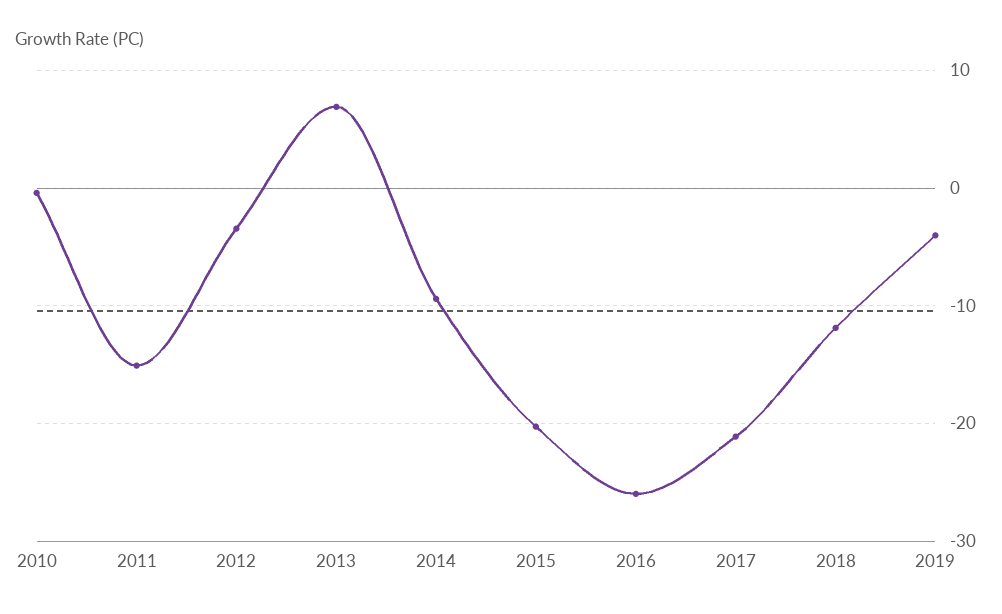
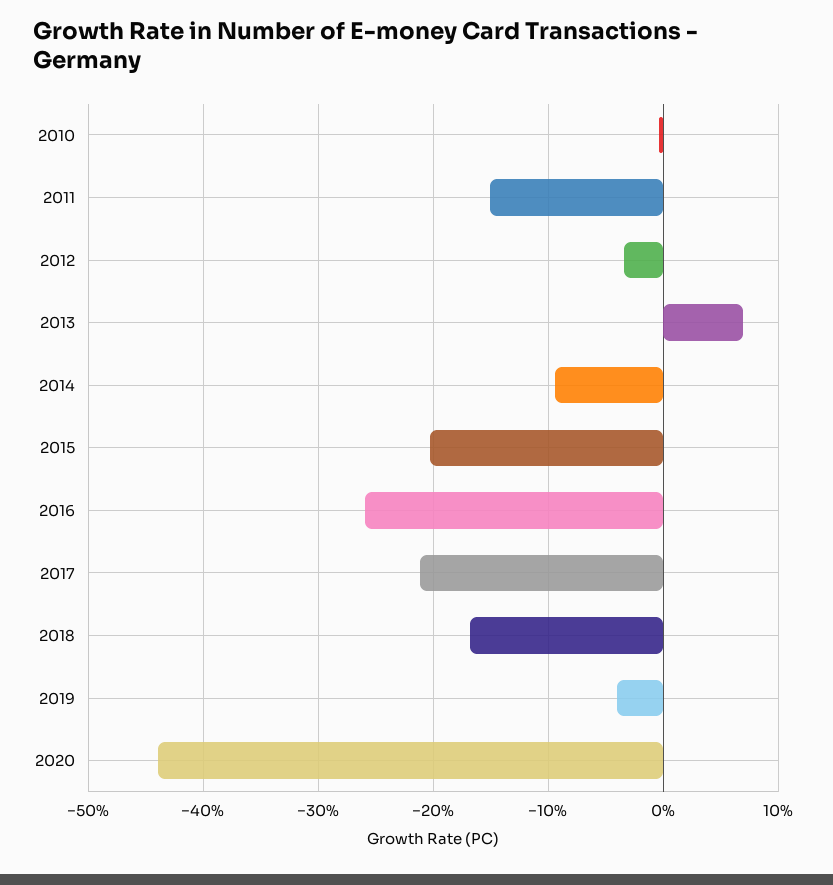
2018: -12 -> -17
2020: none -> -44

